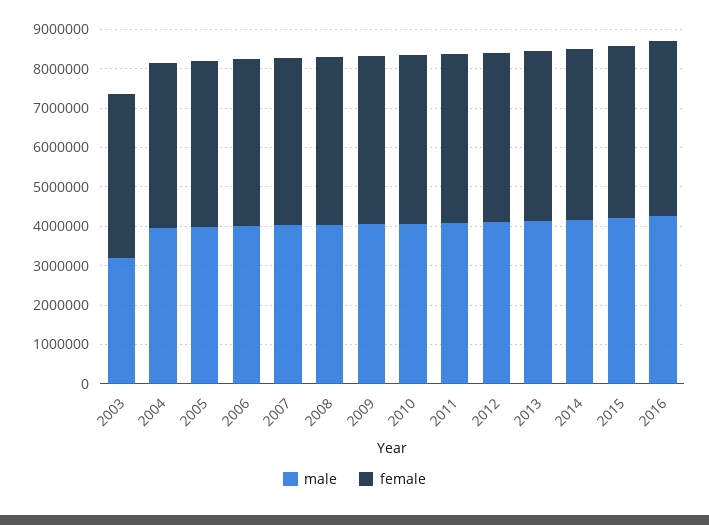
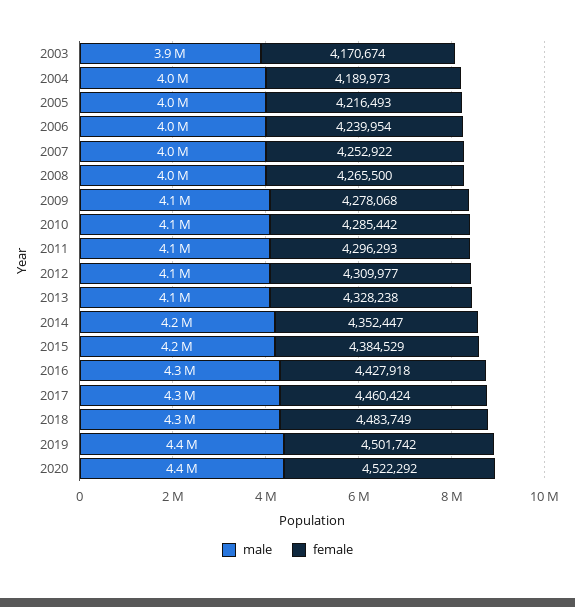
male, 2003: 3250000 -> 3900000
male, 2017: none -> 4300000
female, 2017: none -> 4460424
male, 2018: none -> 4300000
female, 2018: none -> 4483749
male, 2019: none -> 4400000
female, 2019: none -> 4501742
male, 2020: none -> 4400000
female, 2020: none -> 4522292

